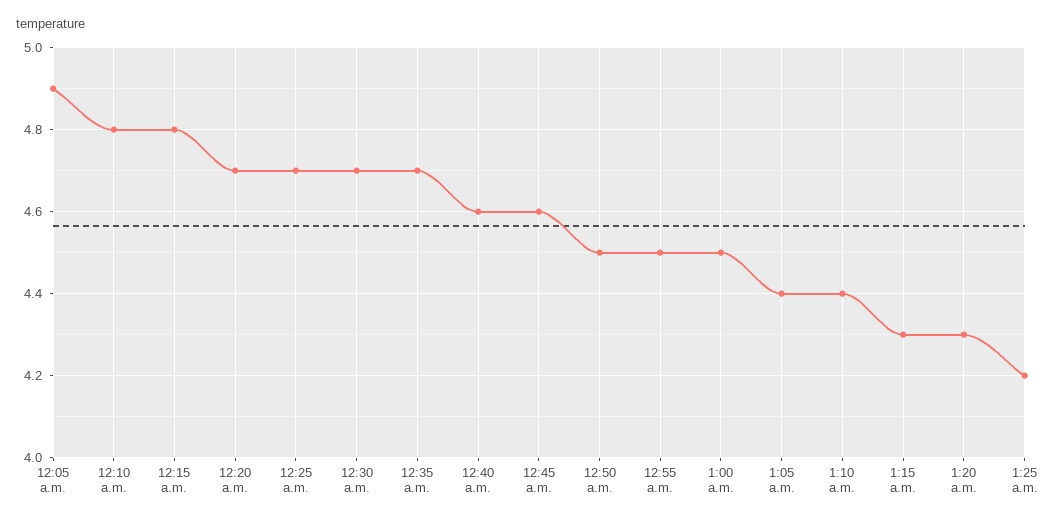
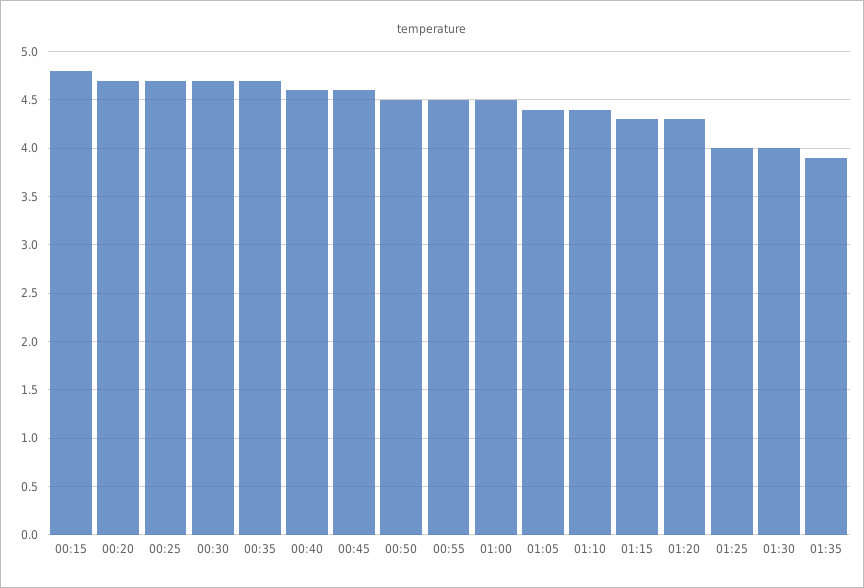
12:05 a.m.: 4.9 -> none
12:10 a.m.: 4.8 -> none
1:25 a.m.: 4.2 -> 4
01:30: none -> 4
01:35: none -> 3.9

